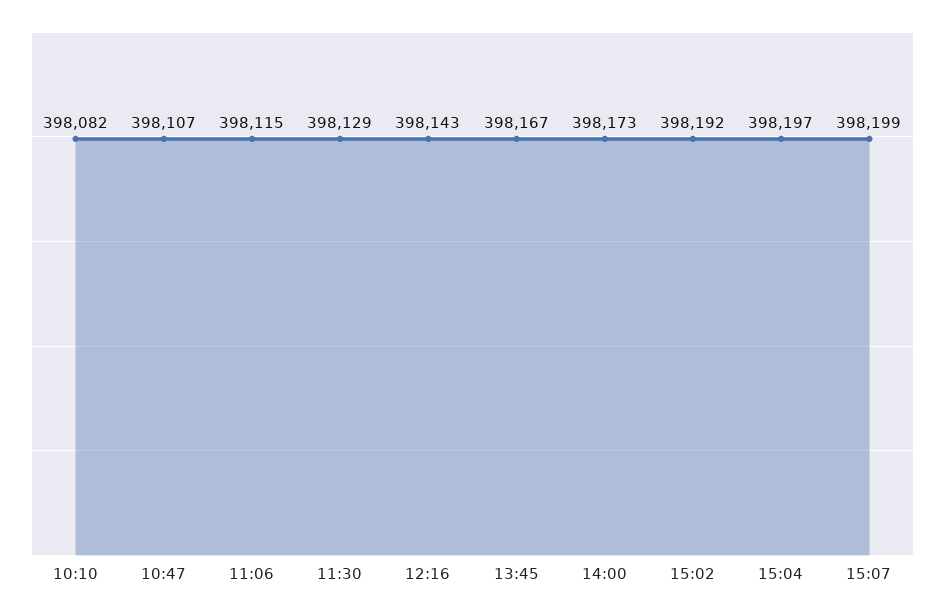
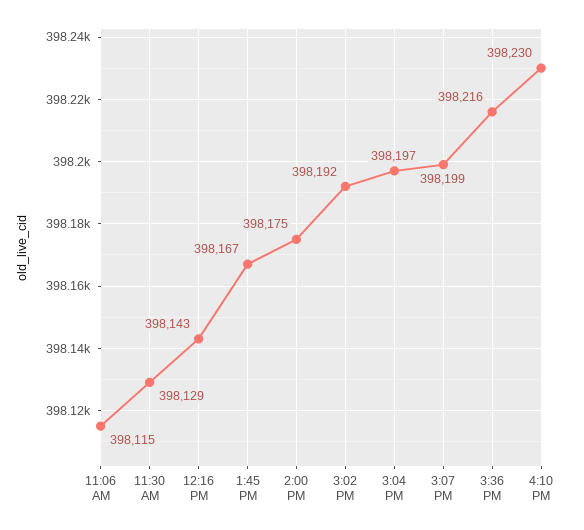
10:10: 398082 -> none
10:47: 398107 -> none
14:00: 398173 -> 398175
3:36 PM: none -> 398216
4:10 PM: none -> 398230

